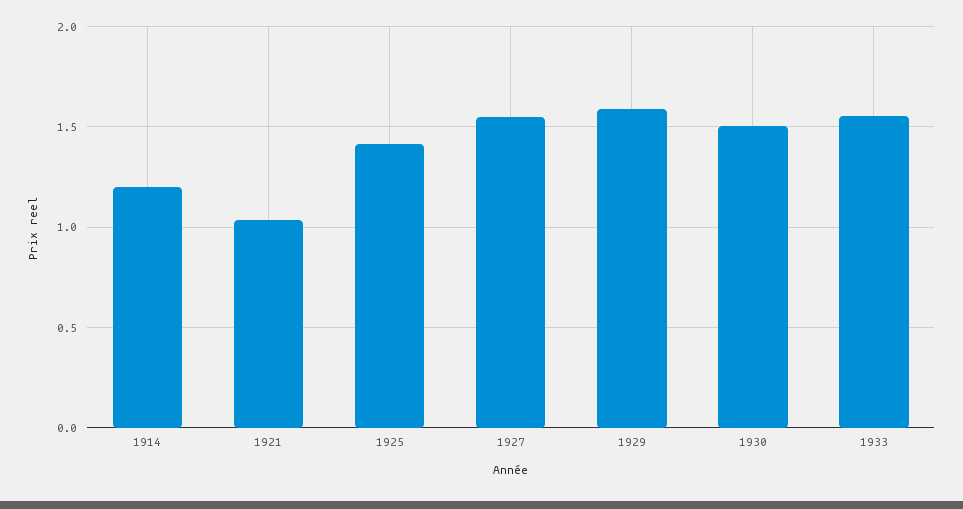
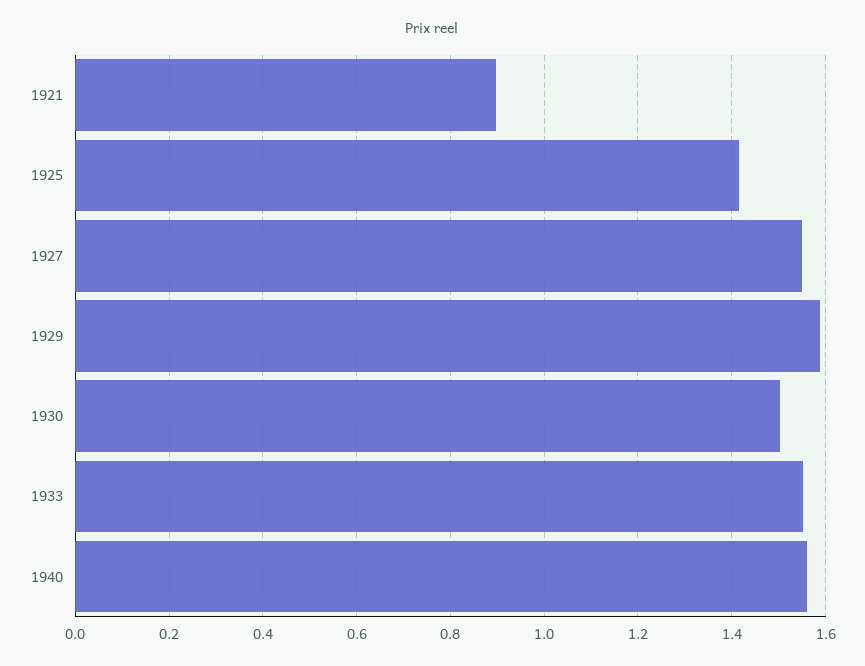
1914: 1.2 -> none
1921: 1.05 -> 0.9
1940: none -> 1.56

